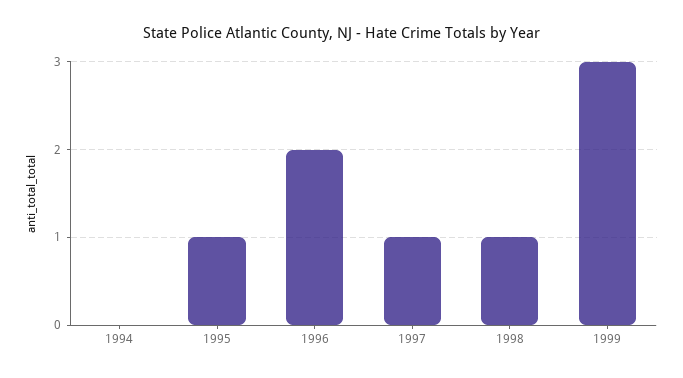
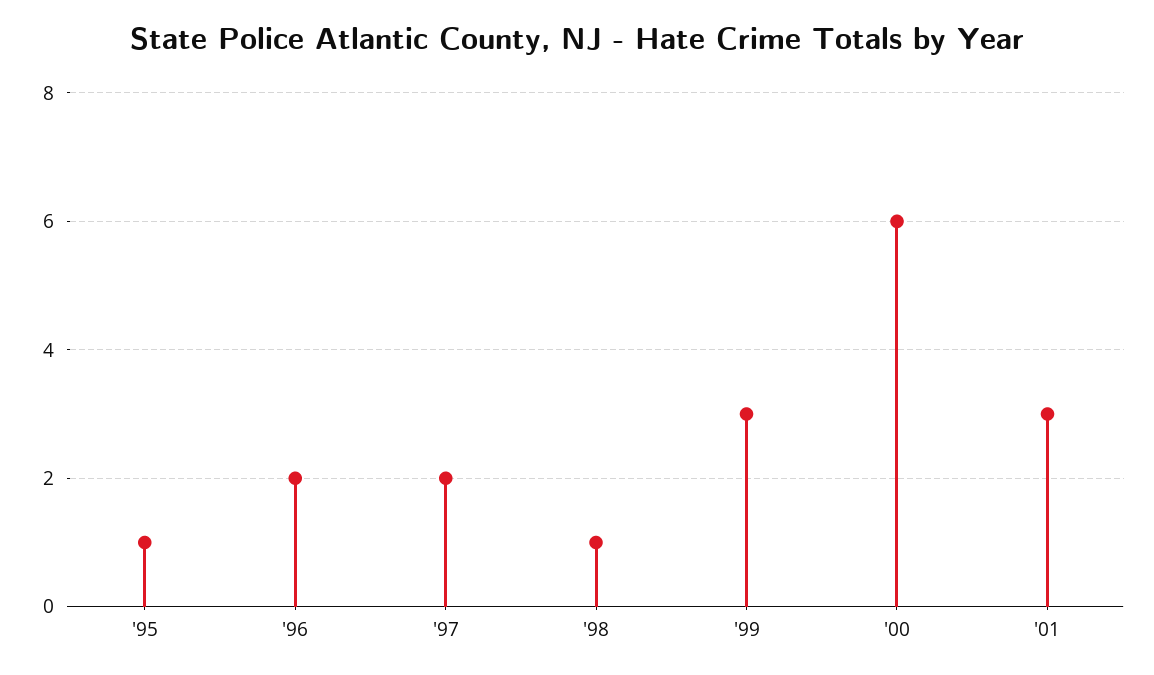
1994: 0 -> none
1997: 1 -> 2
'00: none -> 6
'01: none -> 3

